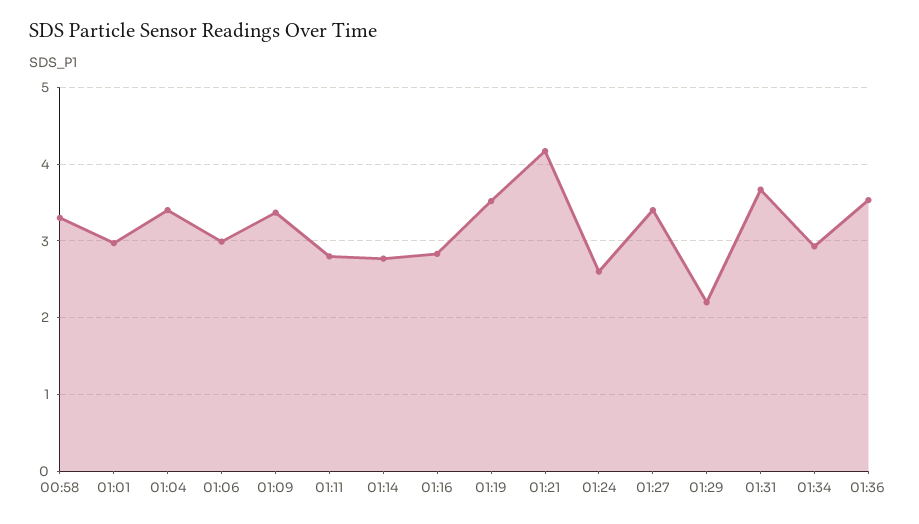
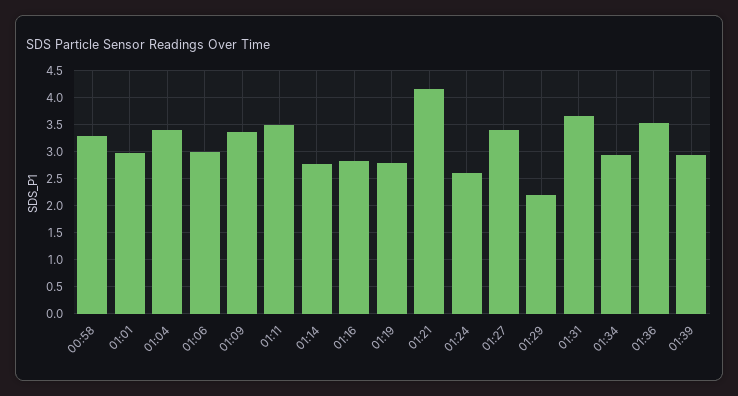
01:11: 2.8 -> 3.5
01:19: 3.5 -> 2.75
01:39: none -> 3

